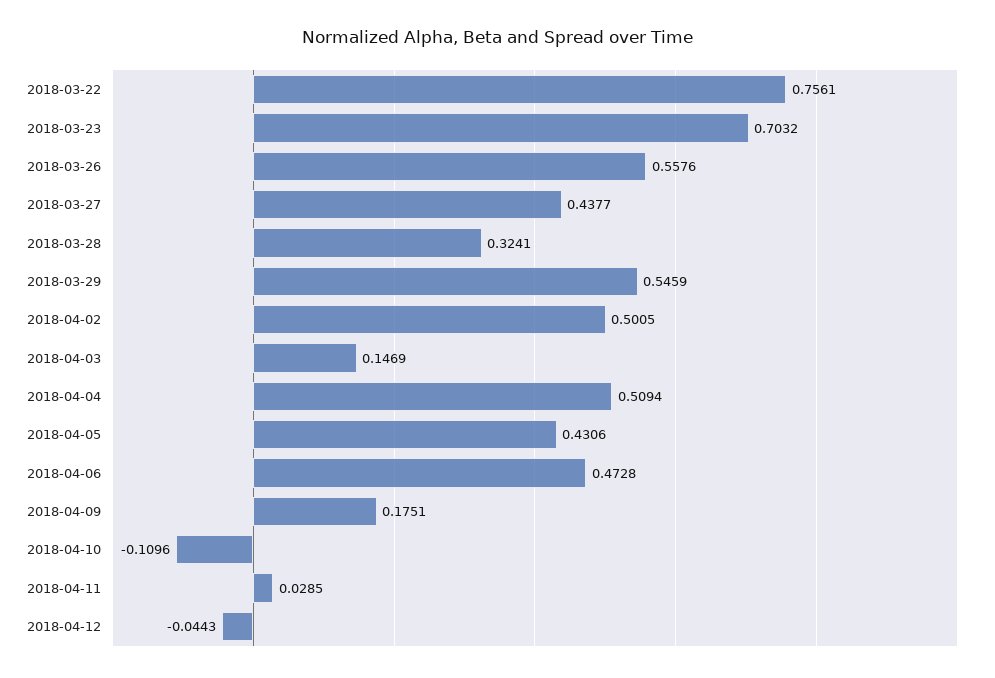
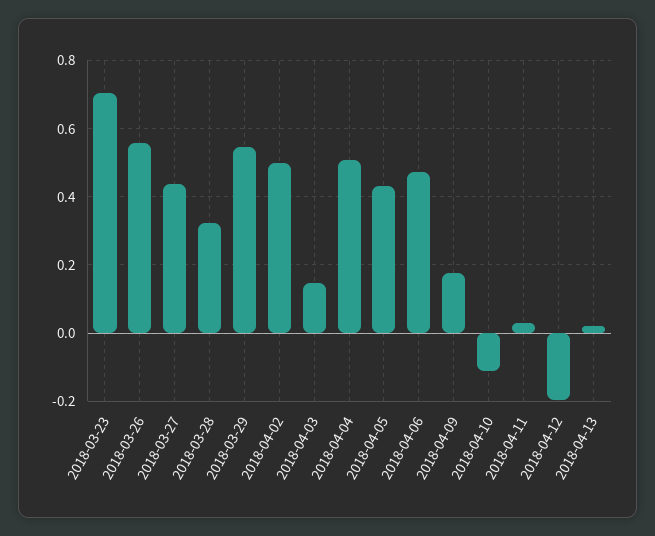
2018-03-22: 0.7561 -> none
2018-04-12: -0.0443 -> -0.2
2018-04-13: none -> 0.02

